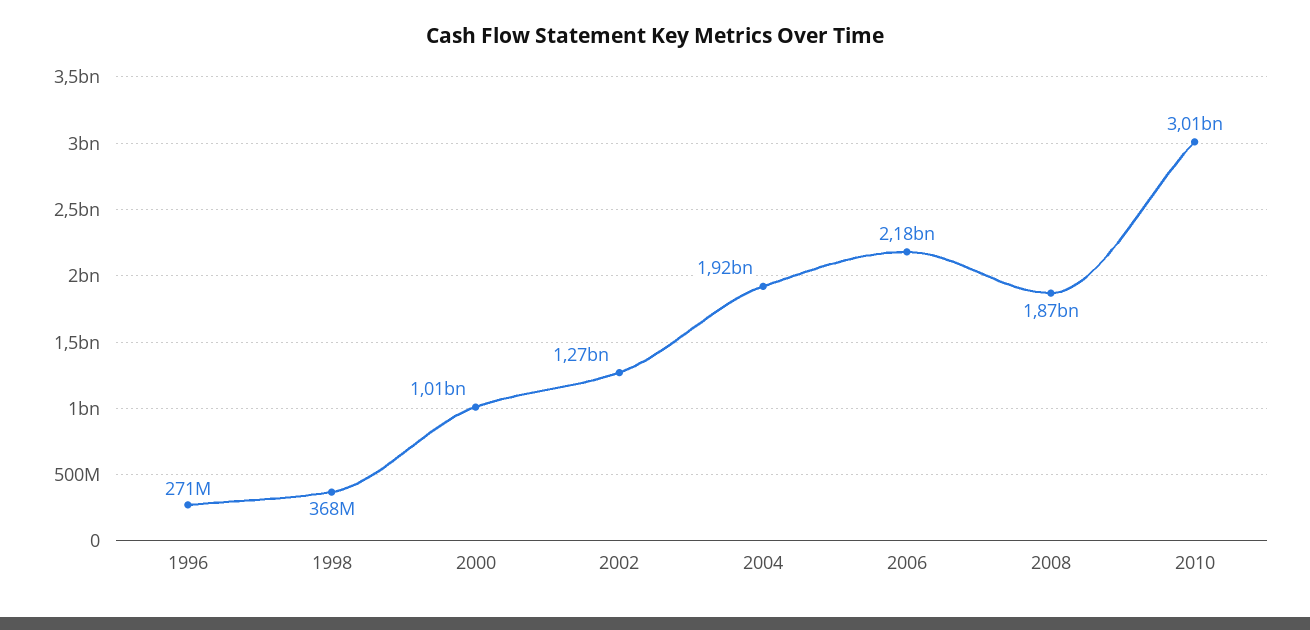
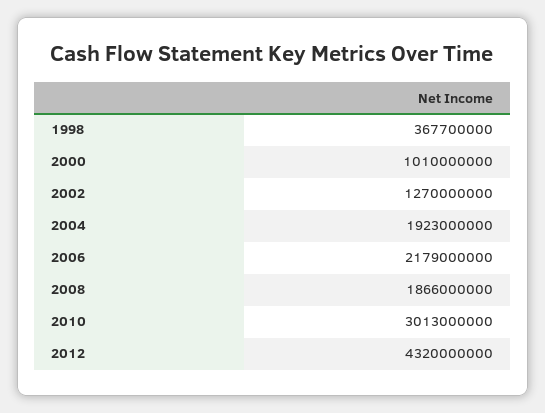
1996: 271000000 -> none
2012: none -> 4320000000

